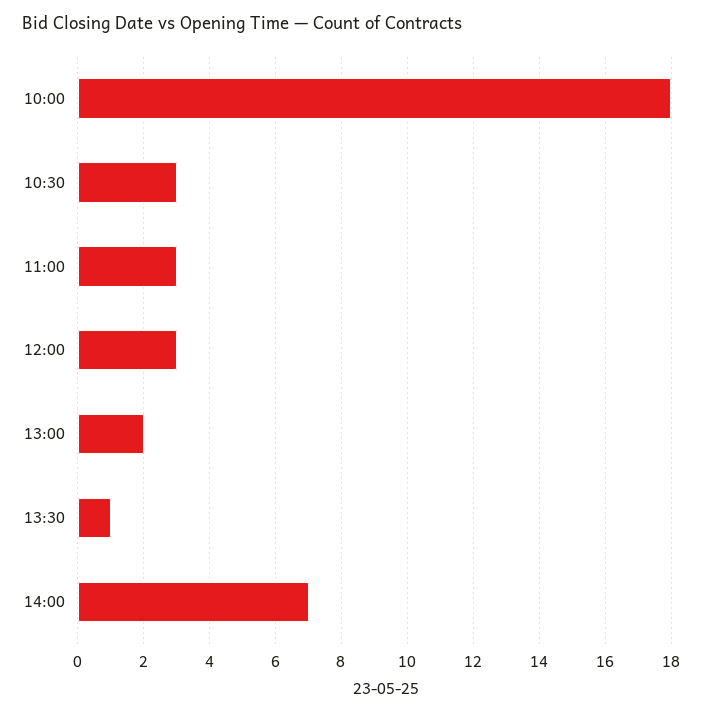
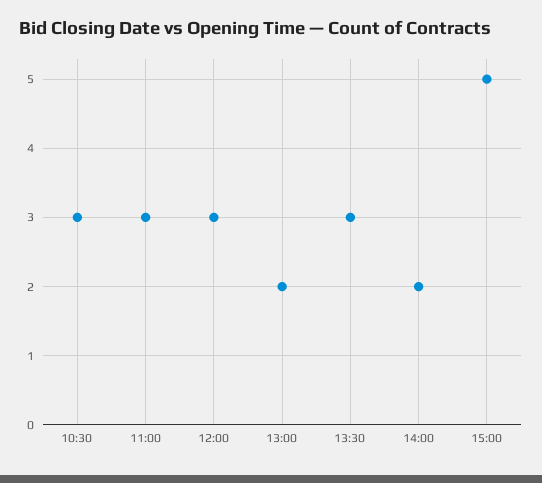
10:00: 18 -> none
13:30: 1 -> 3
14:00: 7 -> 2
15:00: none -> 5

